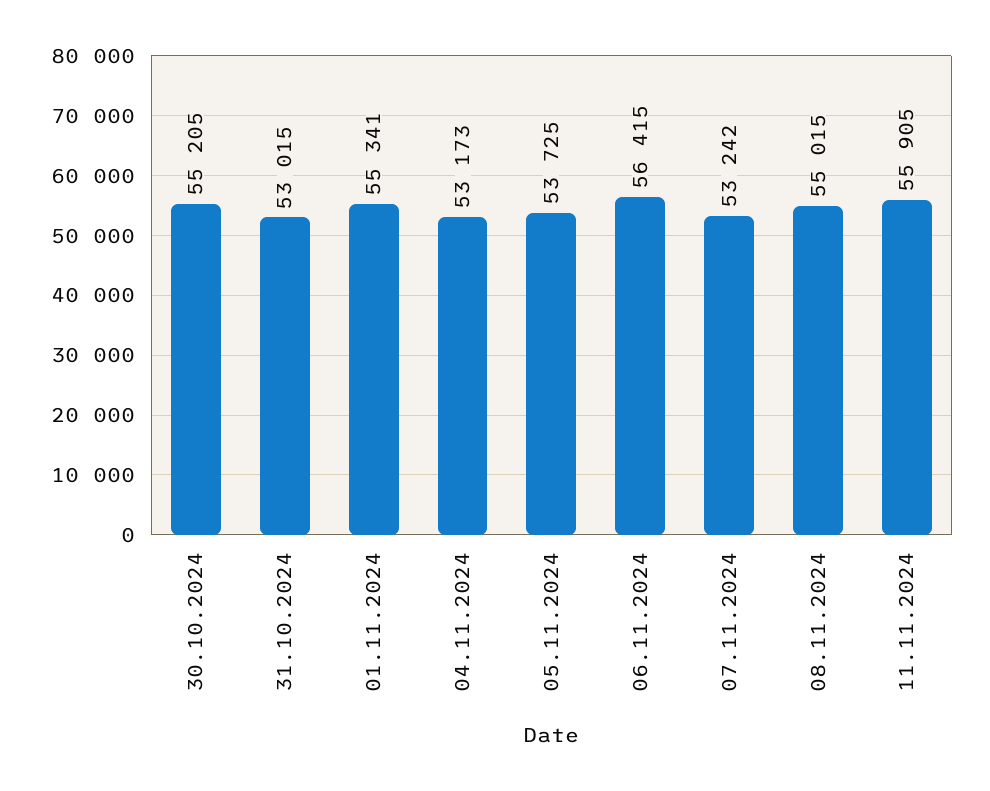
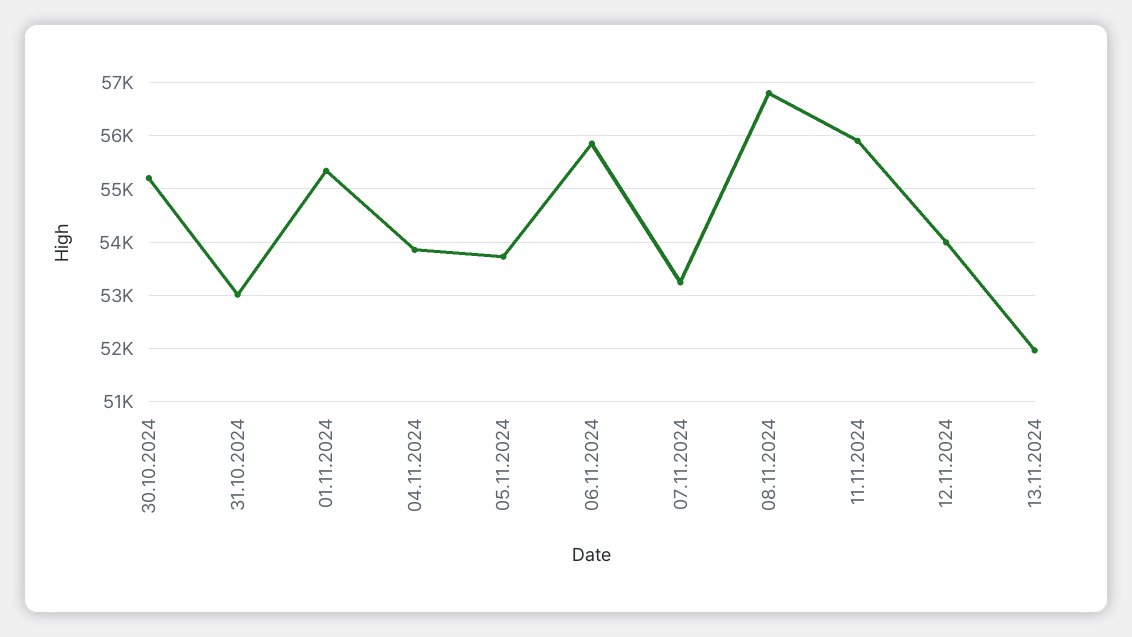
04.11.2024: 53173 -> 53800
06.11.2024: 56415 -> 55800
08.11.2024: 55015 -> 56800
12.11.2024: none -> 54000
13.11.2024: none -> 52000

